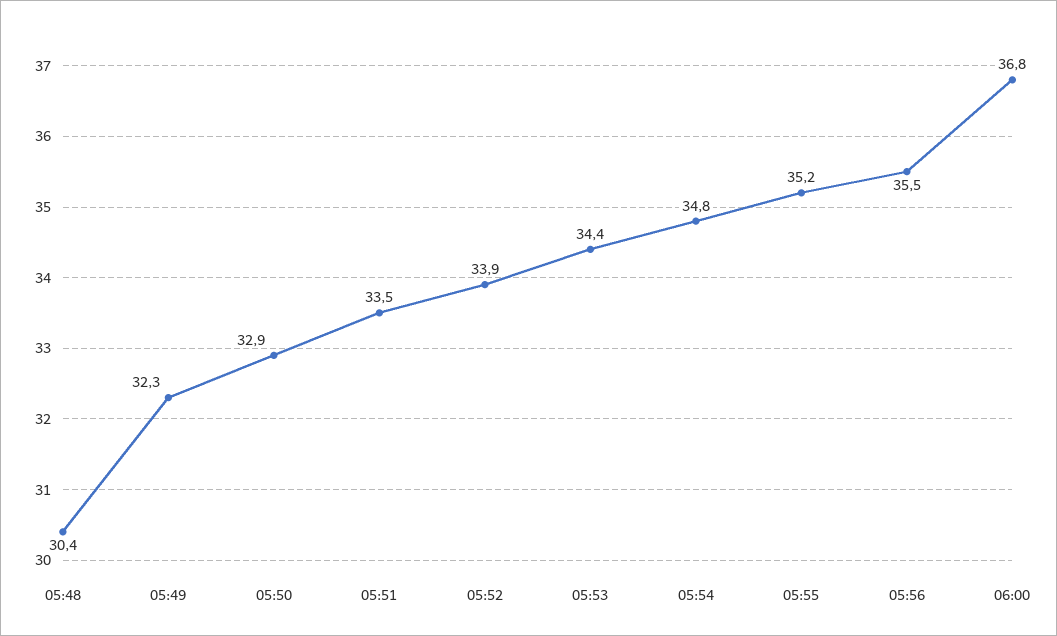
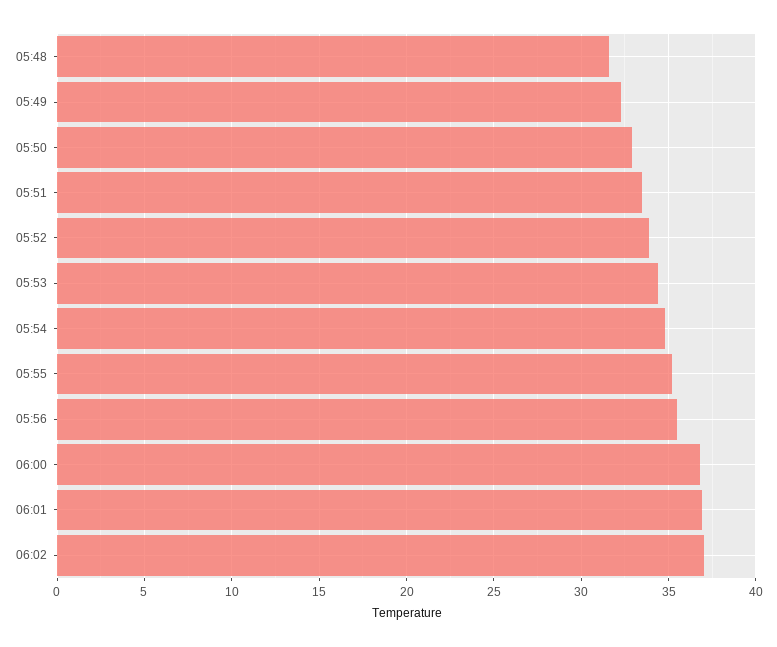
05:48: 30.4 -> 31.5
06:01: none -> 37
06:02: none -> 37

